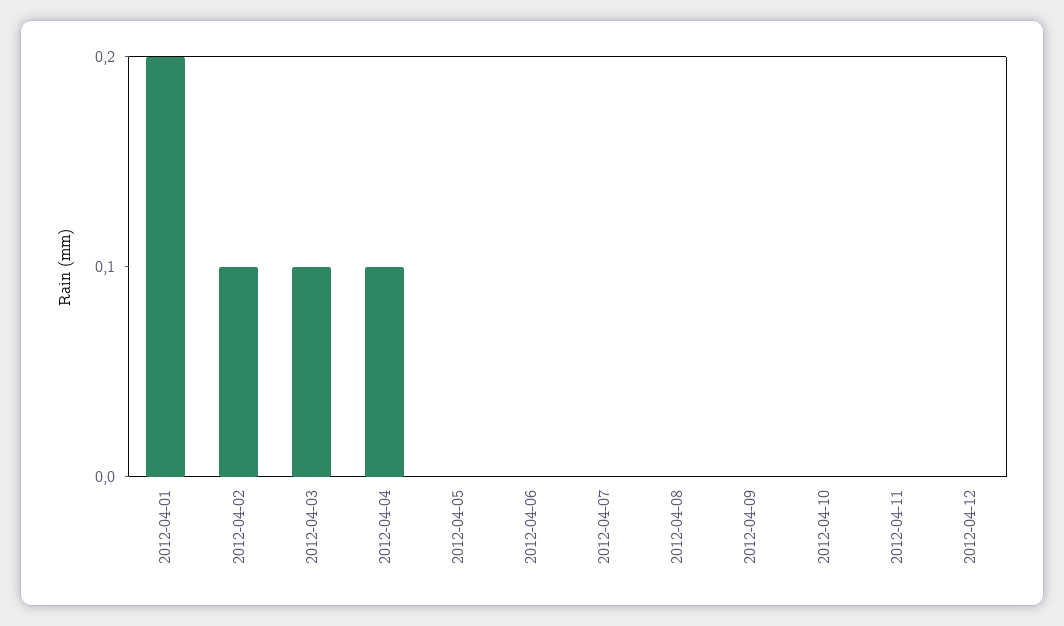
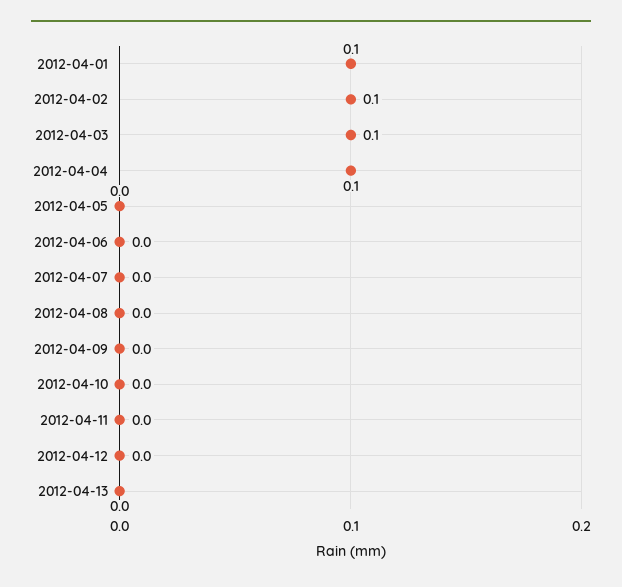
2012-04-01: 0.2 -> 0.1
2012-04-13: none -> 0

